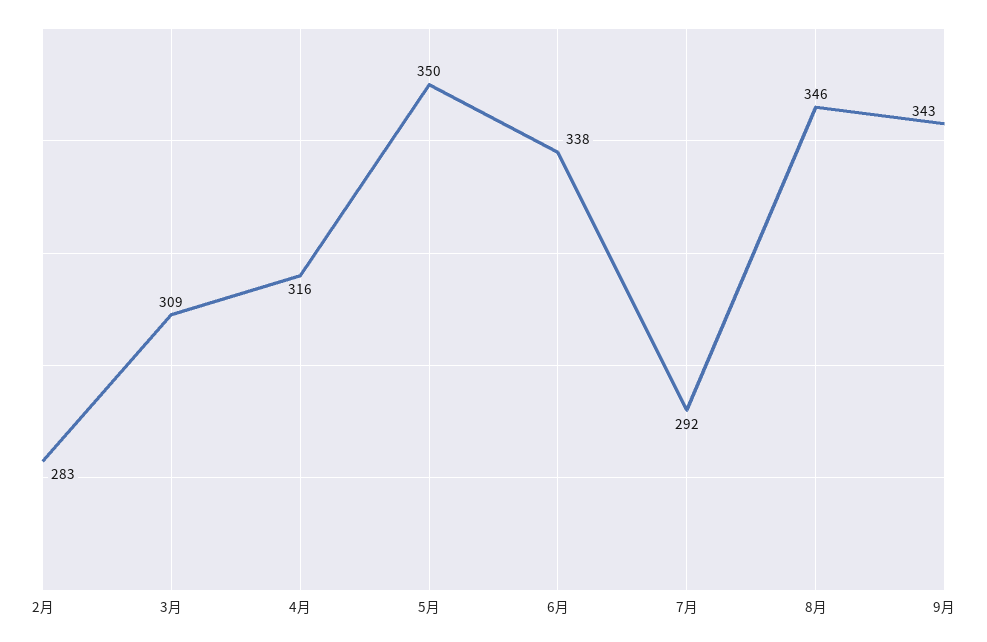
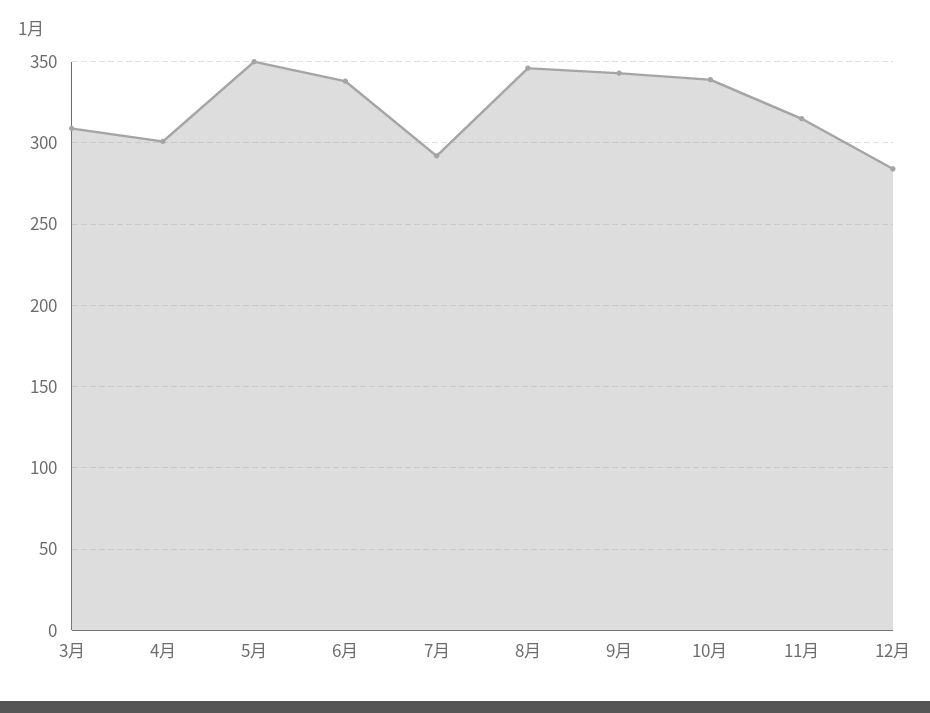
2月: 283 -> none
4月: 316 -> 300
10月: none -> 340
11月: none -> 315
12月: none -> 285

